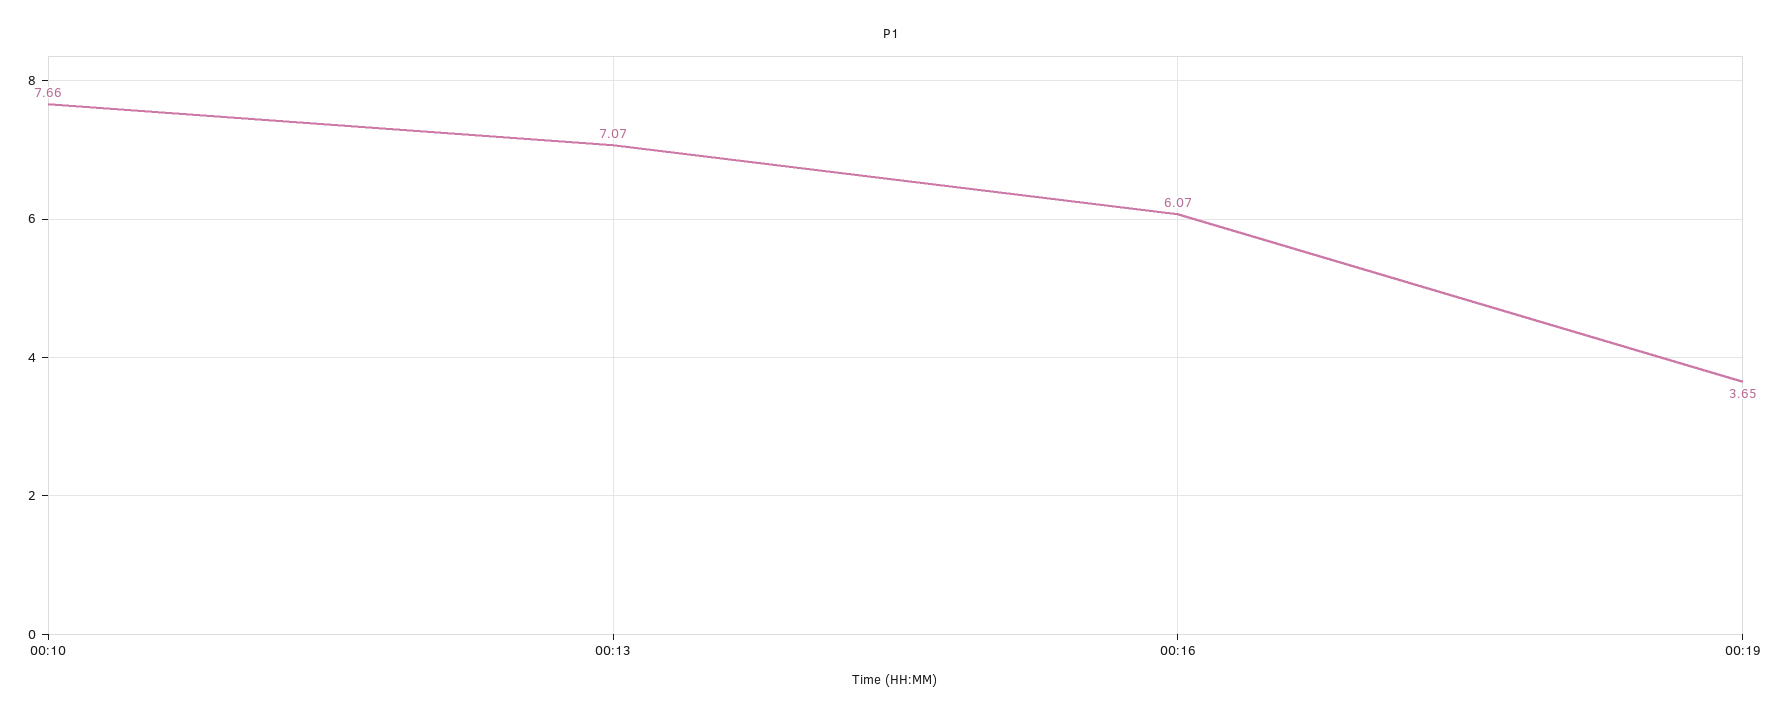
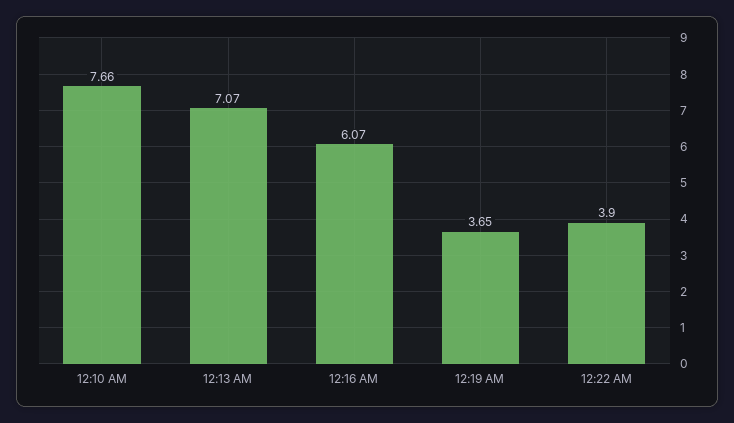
12:22 AM: none -> 3.9

